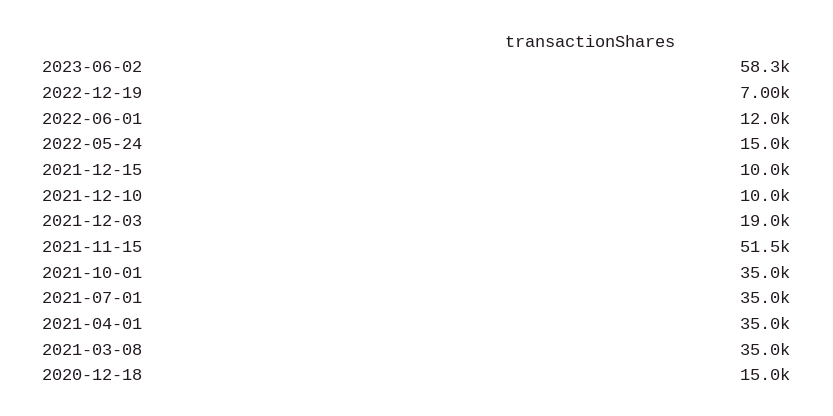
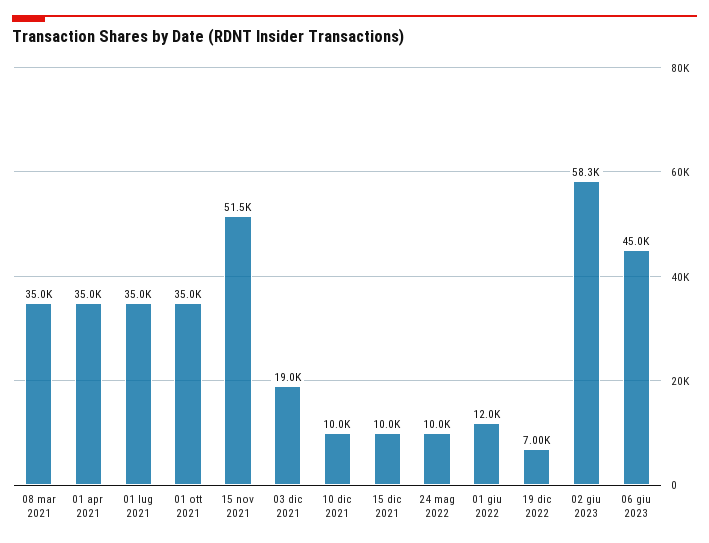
2022-05-24: 15000 -> 10000
2020-12-18: 15000 -> none
06 giu 2023: none -> 45000

